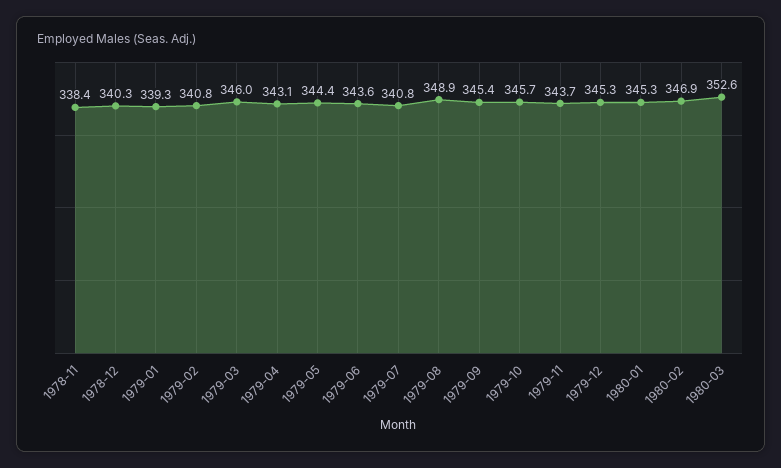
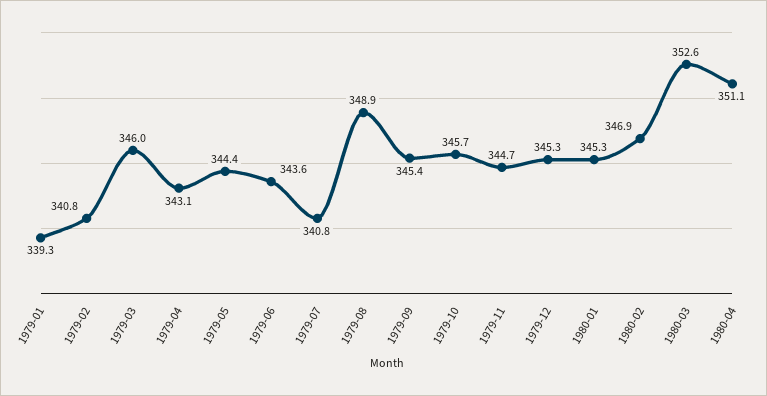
1978-11: 338.4 -> none
1978-12: 340.3 -> none
1979-11: 343.7 -> 344.7
1980-04: none -> 351.1

